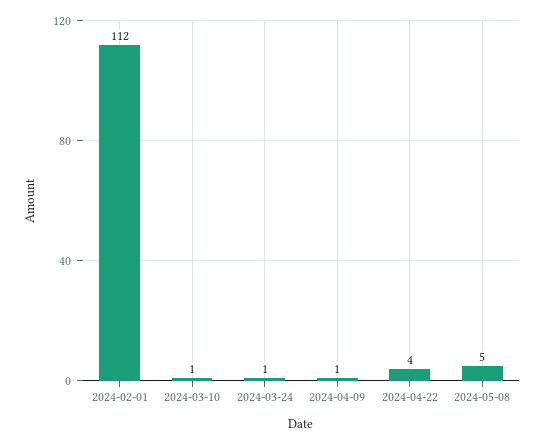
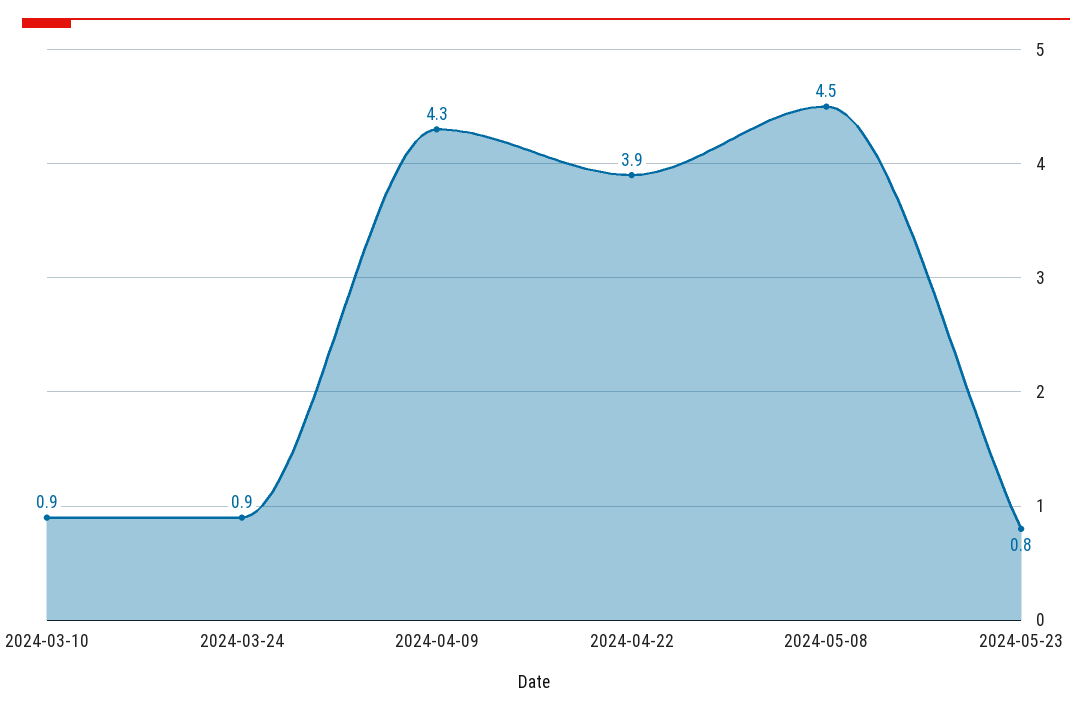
2024-02-01: 112 -> none
2024-04-09: 1 -> 4.3
2024-05-23: none -> 0.8

